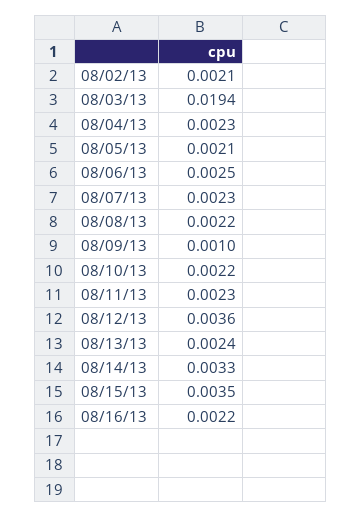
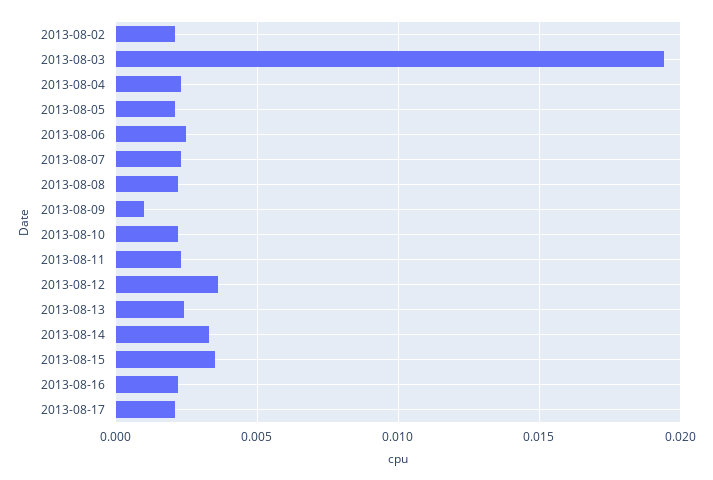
2013-08-17: none -> 0.002

